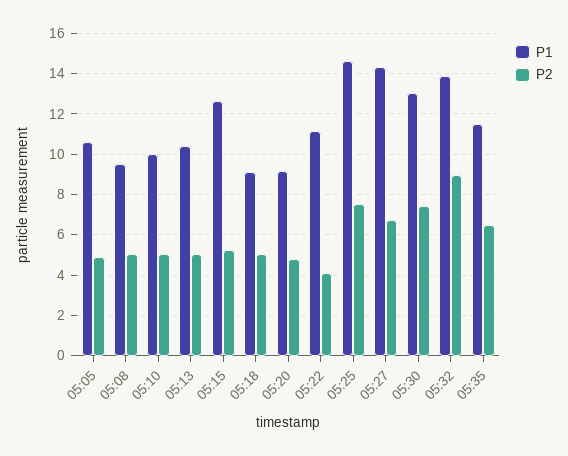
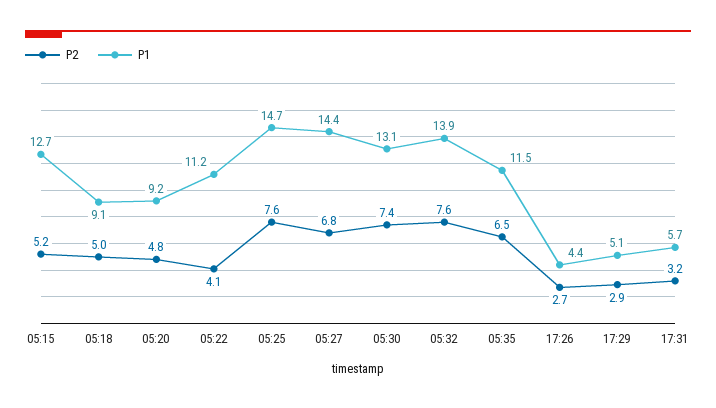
P1, 05:05: 10.5 -> none
P2, 05:05: 5 -> none
P1, 05:08: 9.5 -> none
P2, 05:08: 5 -> none
P1, 05:10: 10 -> none
P2, 05:10: 5 -> none
P1, 05:13: 10.5 -> none
P2, 05:13: 5 -> none
P2, 05:32: 9 -> 7.6
P2, 17:26: none -> 2.7
P1, 17:26: none -> 4.4
P2, 17:29: none -> 2.9
P1, 17:29: none -> 5.1
P2, 17:31: none -> 3.2
P1, 17:31: none -> 5.7

